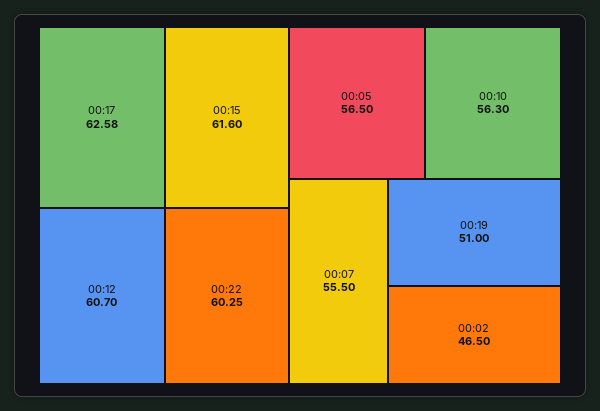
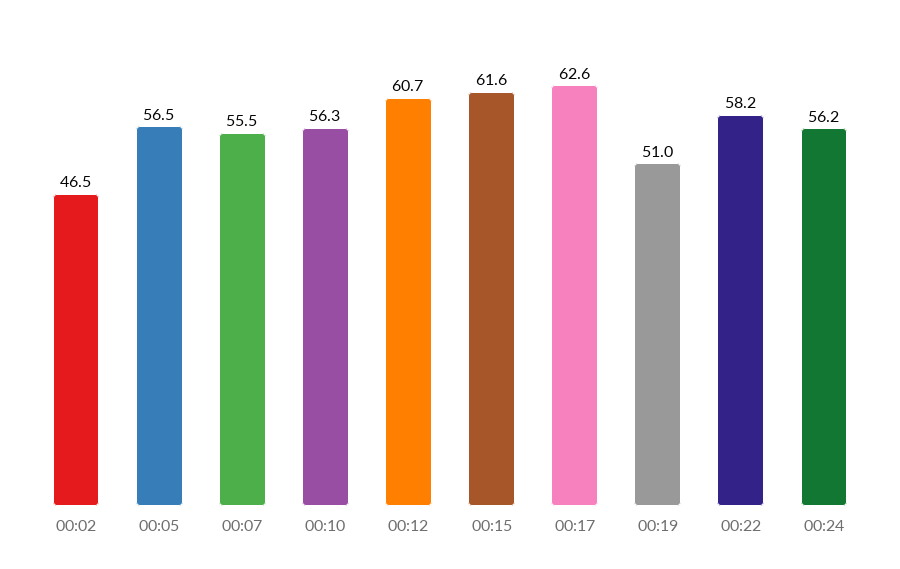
00:22: 60.25 -> 58.2
00:24: none -> 56.2

